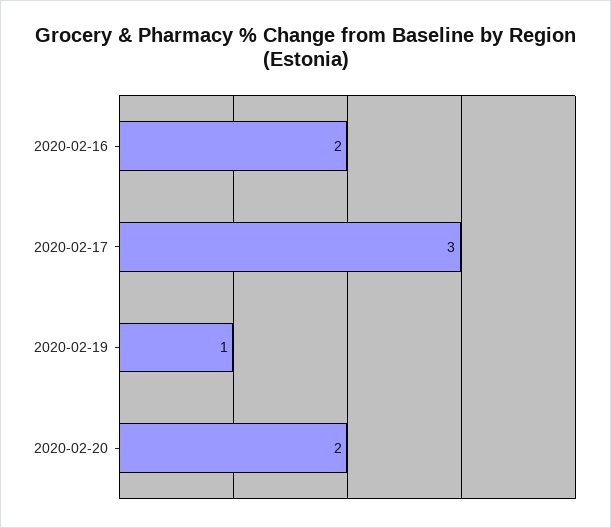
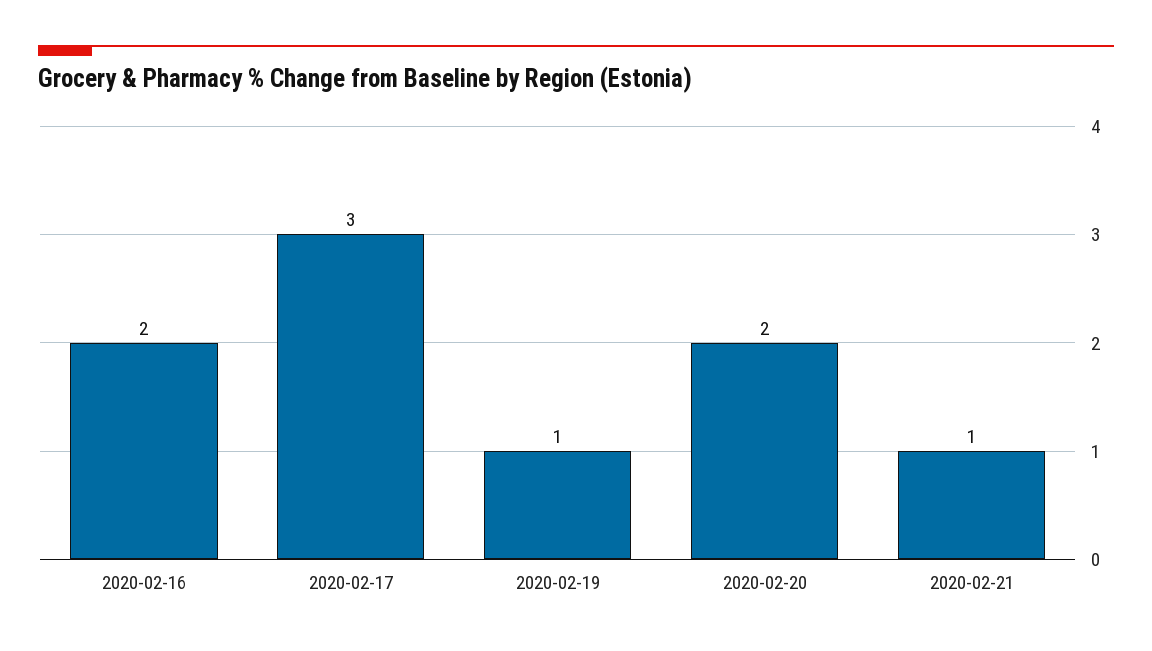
2020-02-21: none -> 1

